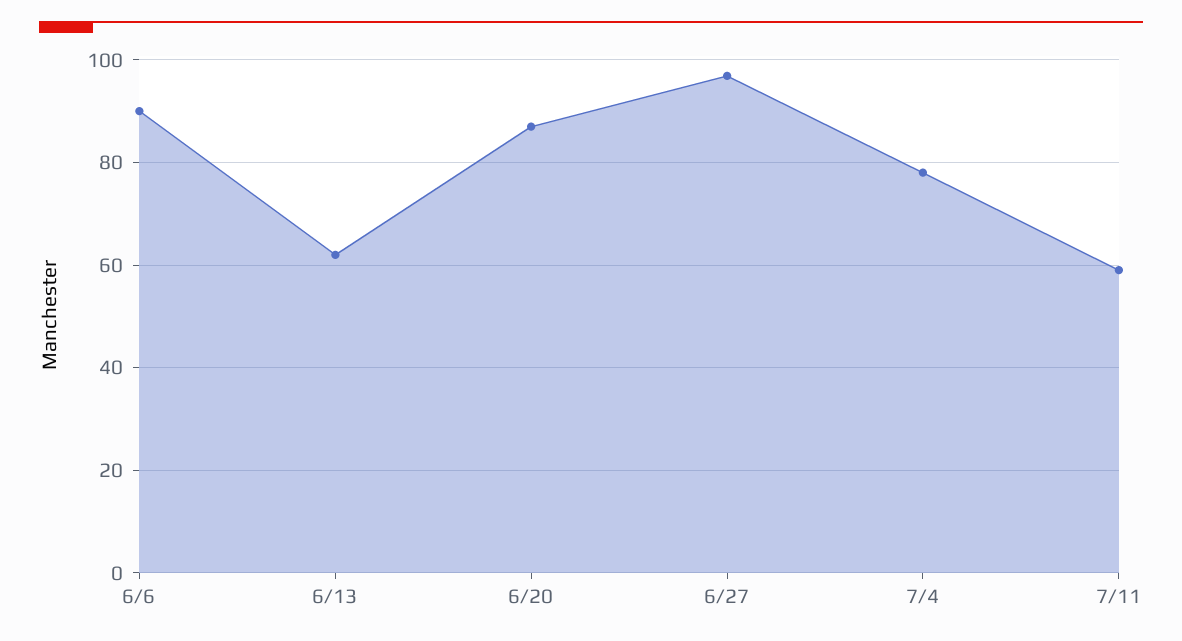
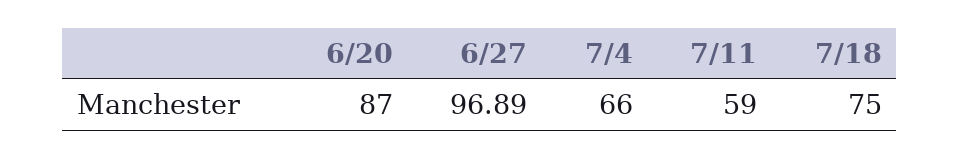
6/6: 90 -> none
6/13: 62 -> none
7/4: 78 -> 66
7/18: none -> 75

